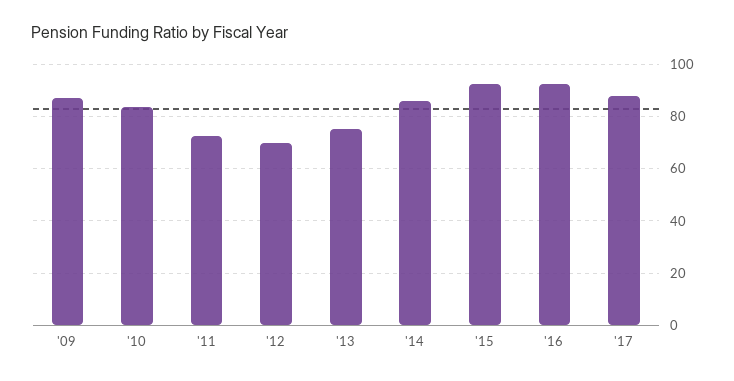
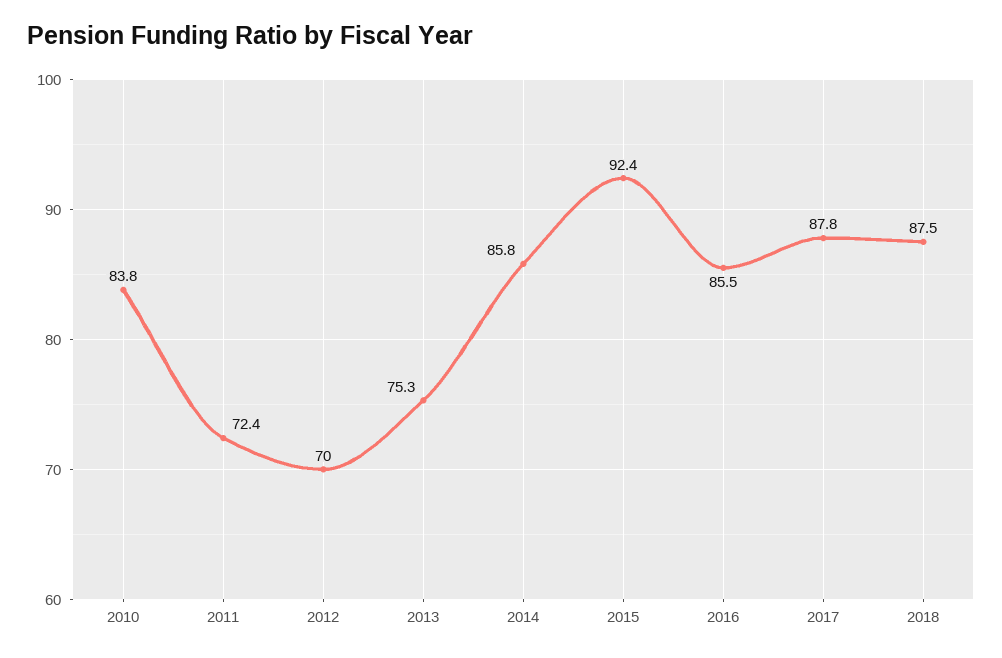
'09: 87.5 -> none
'16: 92.5 -> 85.5
2018: none -> 87.5

